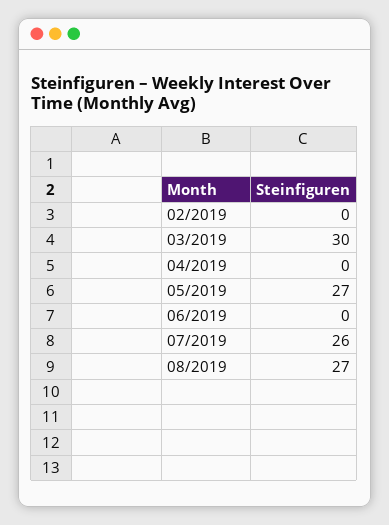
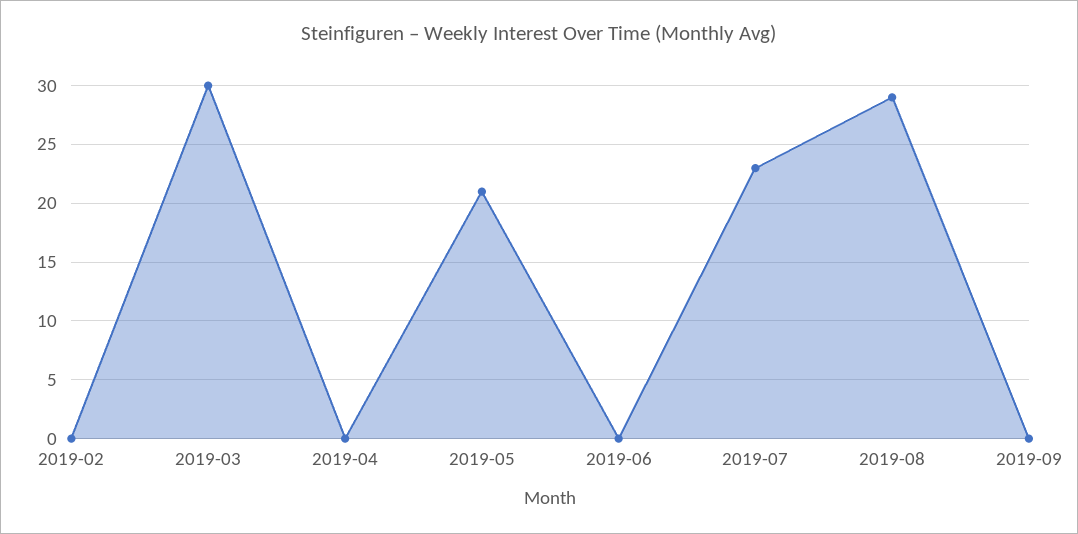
05/2019: 27 -> 21
07/2019: 26 -> 23
08/2019: 27 -> 29
2019-09: none -> 0

